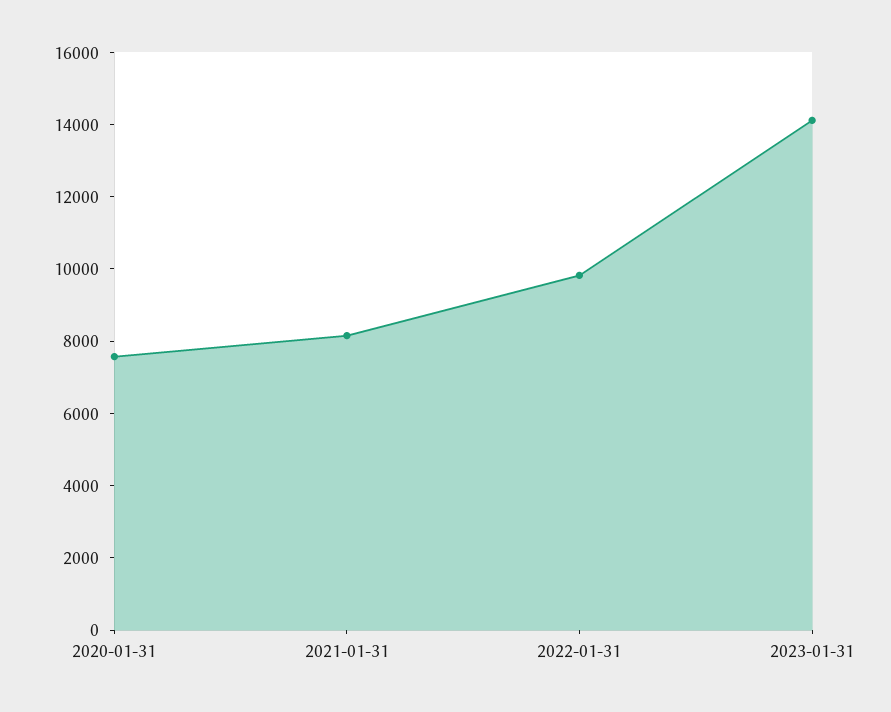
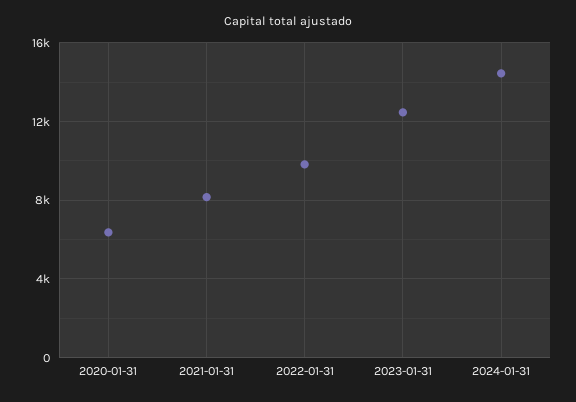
2020-01-31: 7500 -> 6500
2023-01-31: 14000 -> 12500
2024-01-31: none -> 14500

